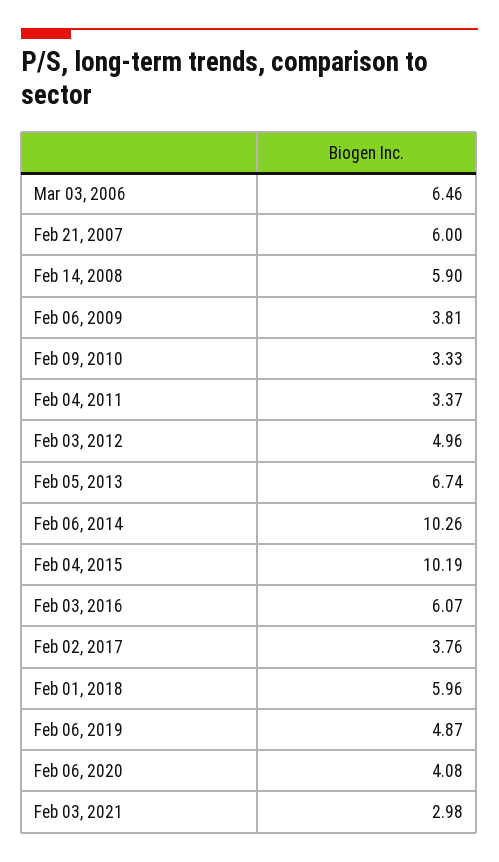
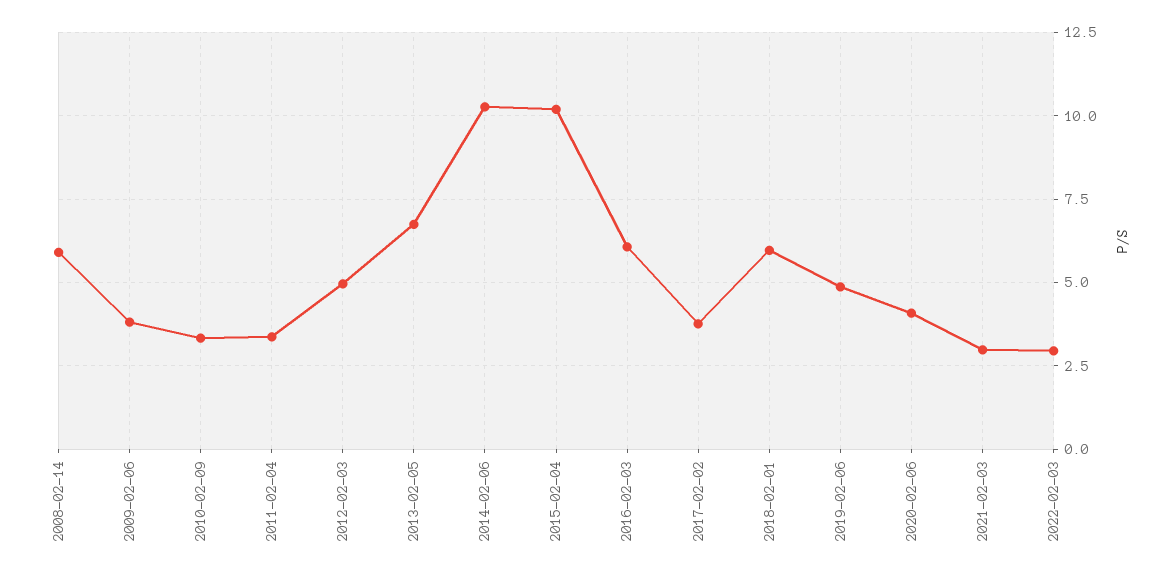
Mar 03, 2006: 6.46 -> none
Feb 21, 2007: 6 -> none
2022-02-03: none -> 3

